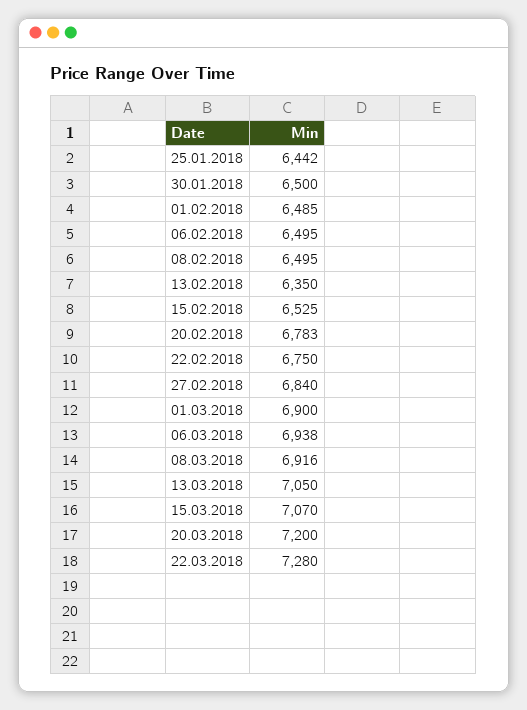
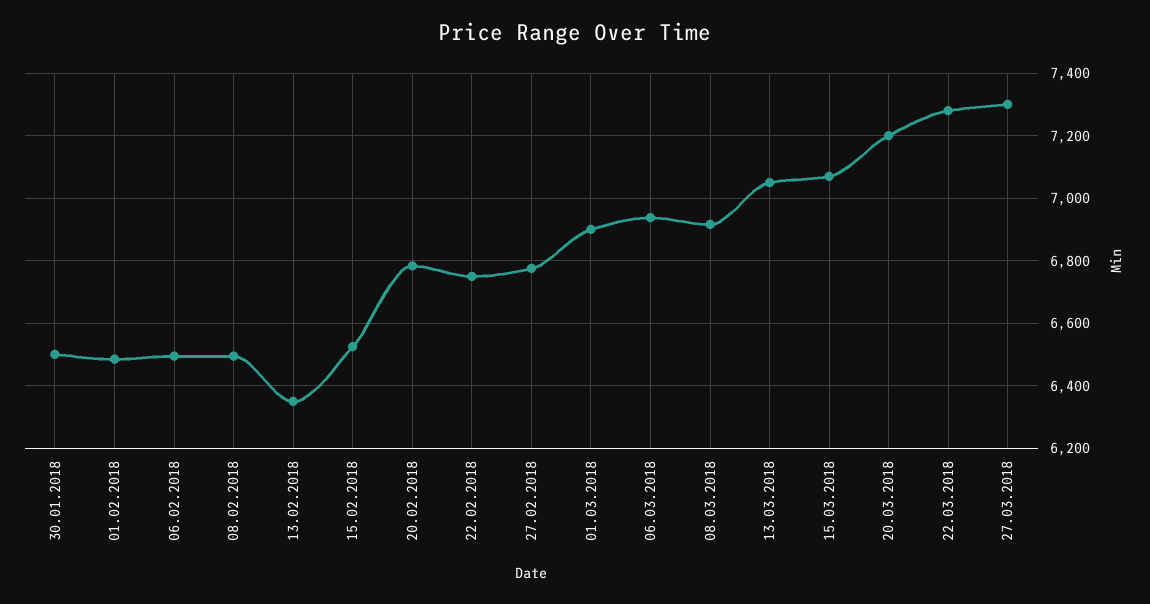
25.01.2018: 6442 -> none
27.02.2018: 6840 -> 6780
27.03.2018: none -> 7300

